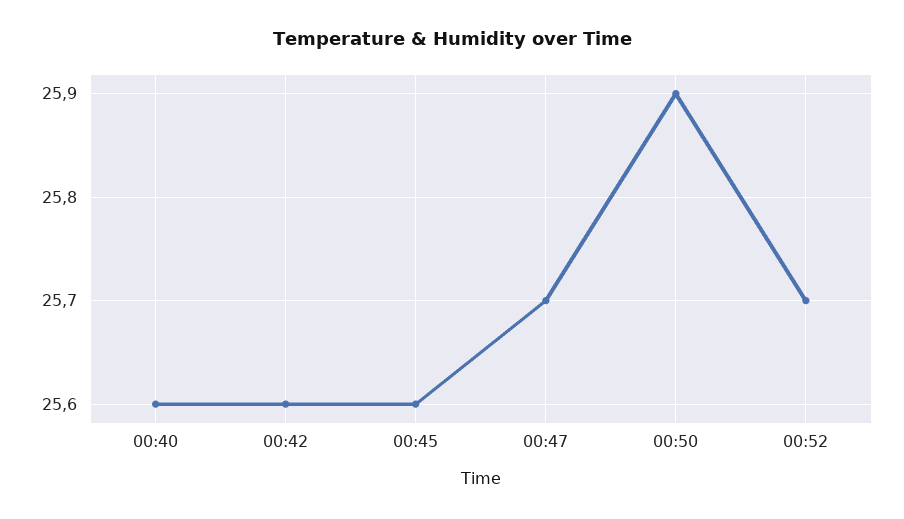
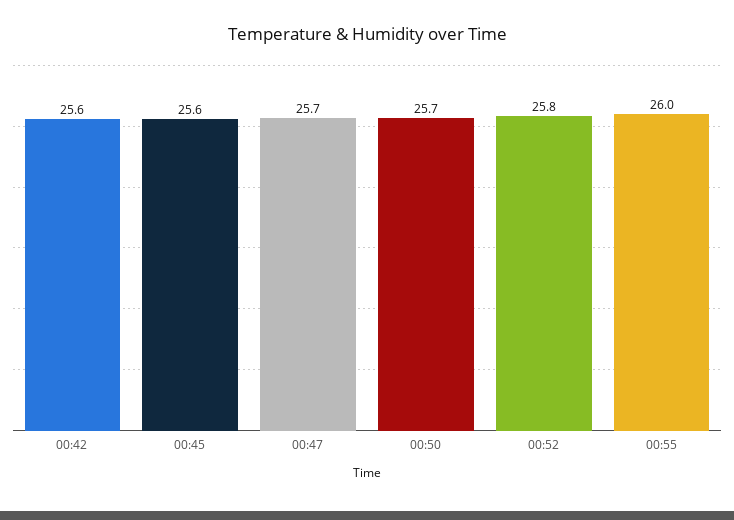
00:40: 25.6 -> none
00:50: 25.9 -> 25.7
00:52: 25.7 -> 25.8
00:55: none -> 26

